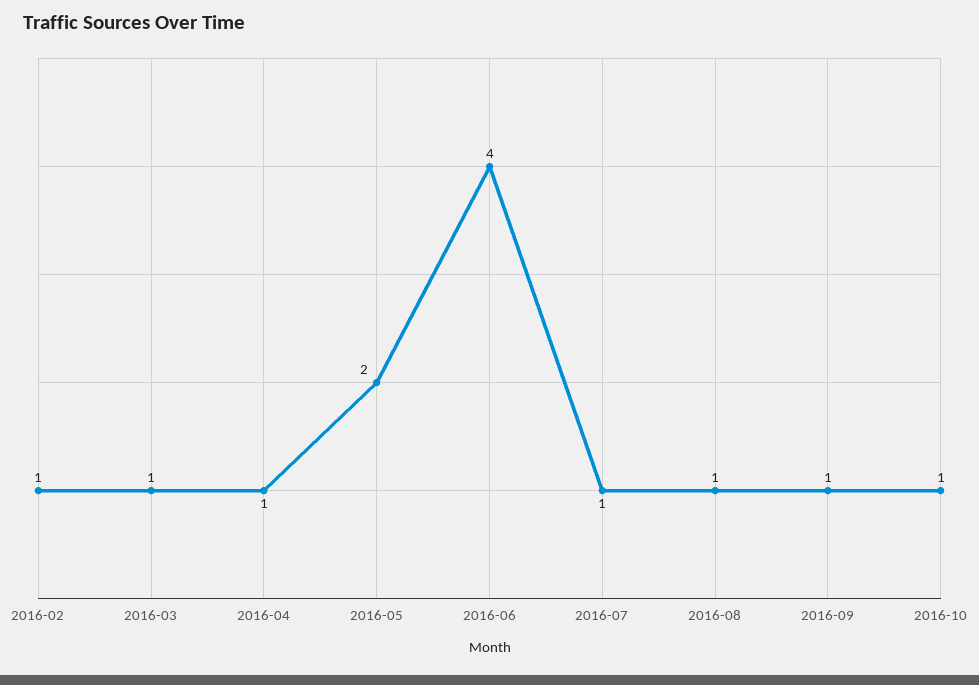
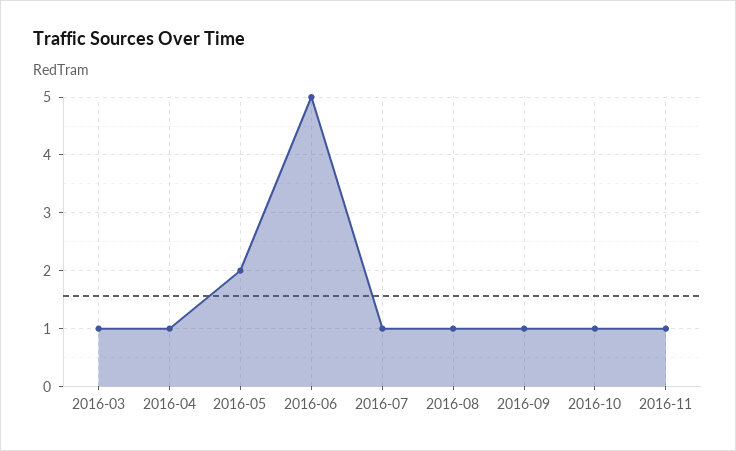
2016-02: 1 -> none
2016-06: 4 -> 5
2016-11: none -> 1

